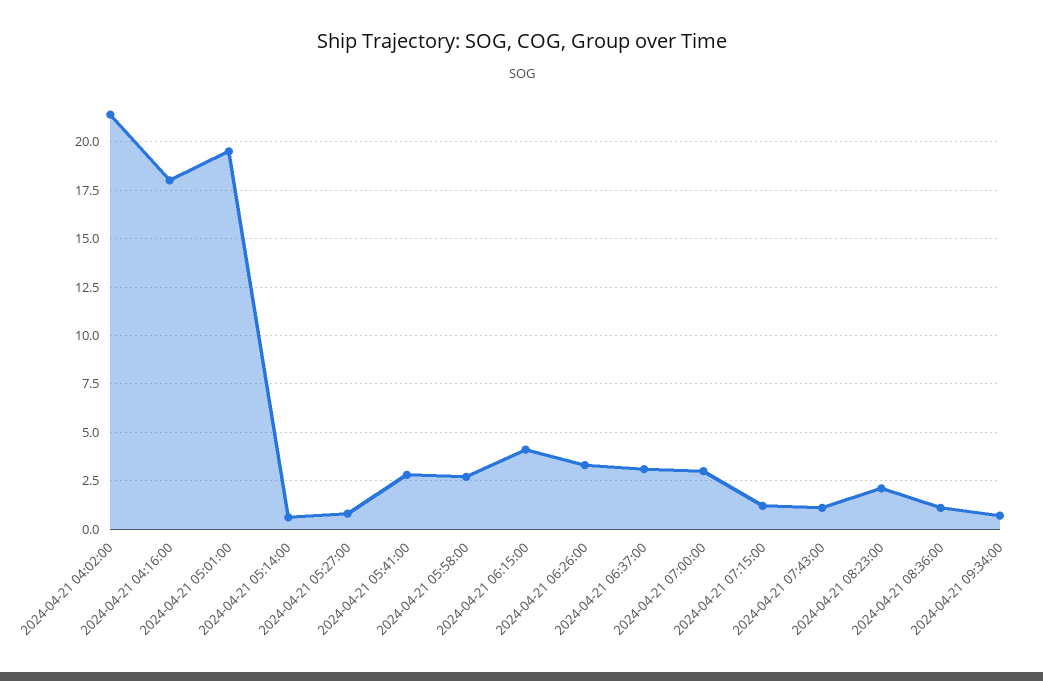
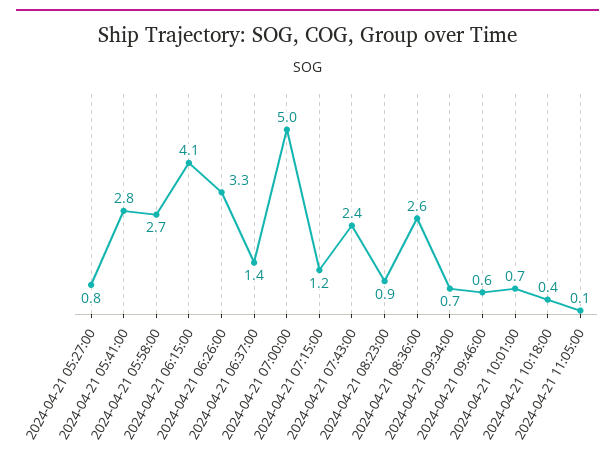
2024-04-21 04:02:00: 21.5 -> none
2024-04-21 04:16:00: 18 -> none
2024-04-21 05:01:00: 19.5 -> none
2024-04-21 05:14:00: 0.5 -> none
2024-04-21 06:37:00: 3 -> 1.4
2024-04-21 07:00:00: 3 -> 5
2024-04-21 07:43:00: 1 -> 2.4
2024-04-21 08:23:00: 2 -> 0.9
2024-04-21 08:36:00: 1 -> 2.6
2024-04-21 09:46:00: none -> 0.6
2024-04-21 10:01:00: none -> 0.7
2024-04-21 10:18:00: none -> 0.4
2024-04-21 11:05:00: none -> 0.1

